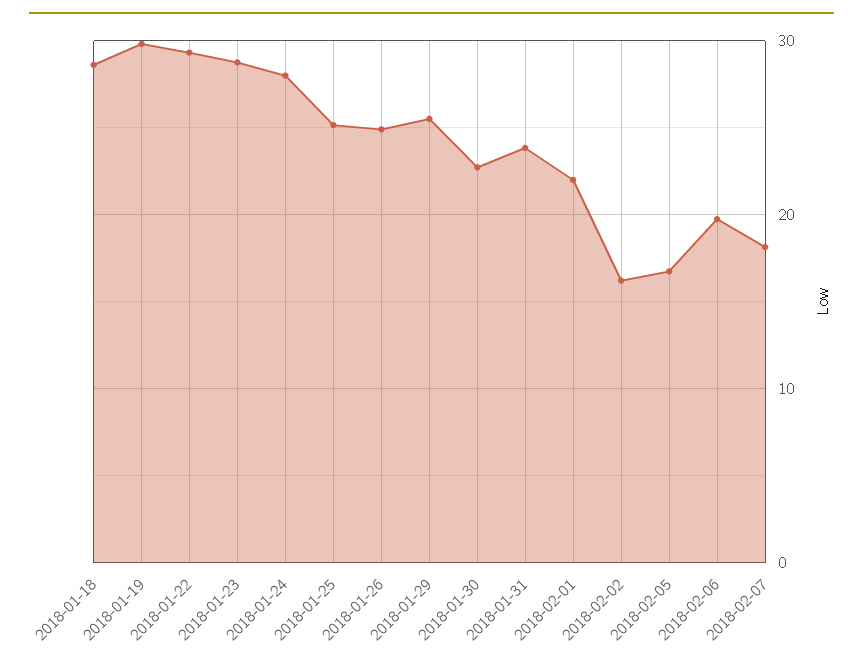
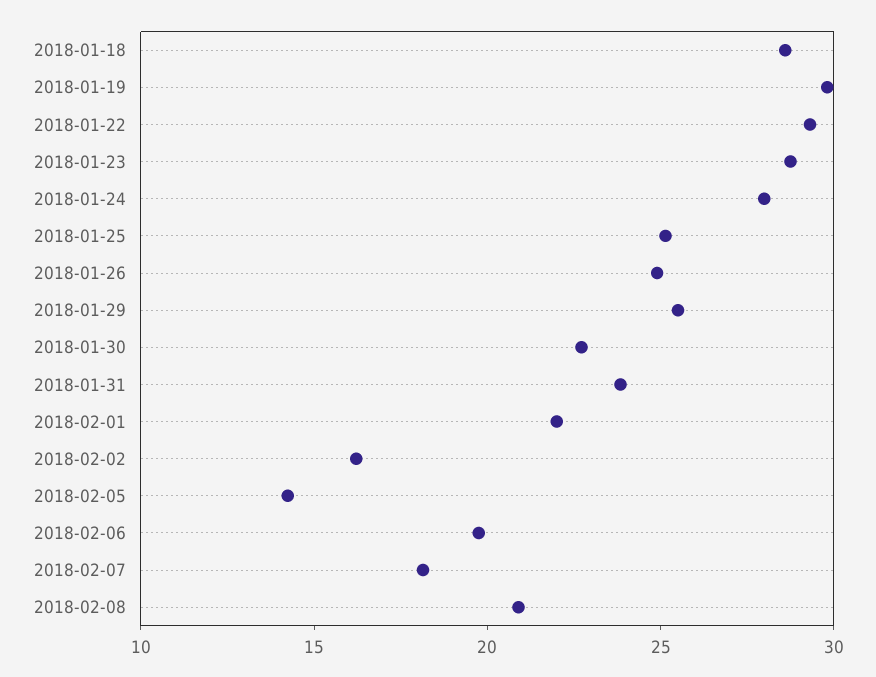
2018-02-05: 17 -> 14
2018-02-08: none -> 21

